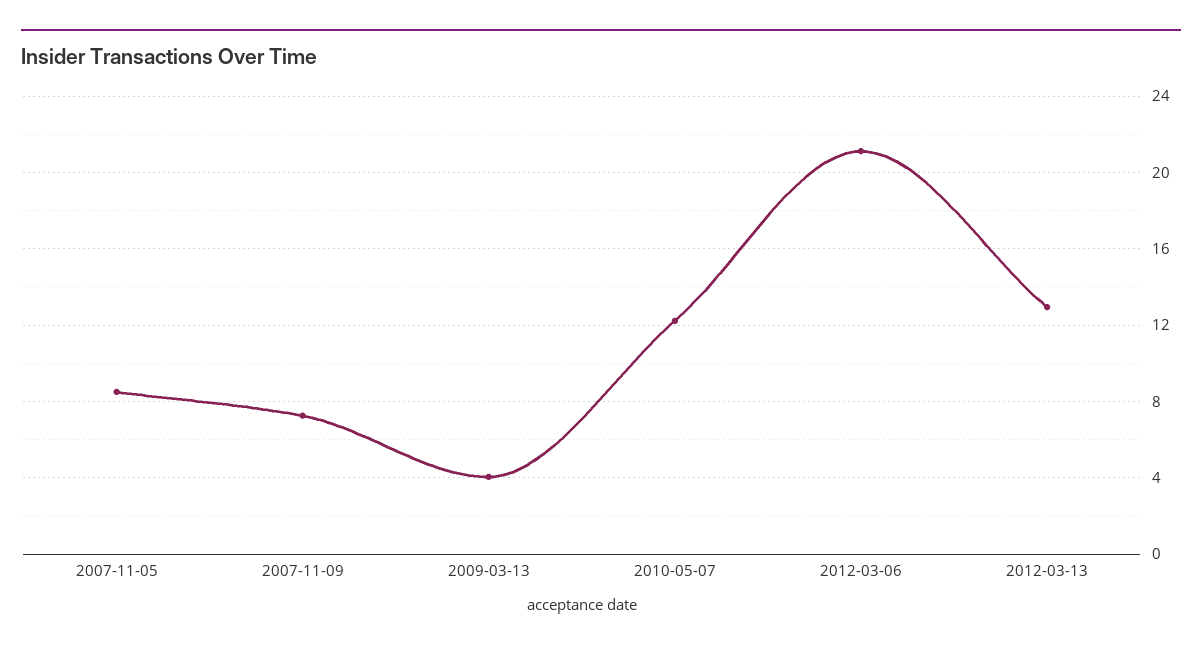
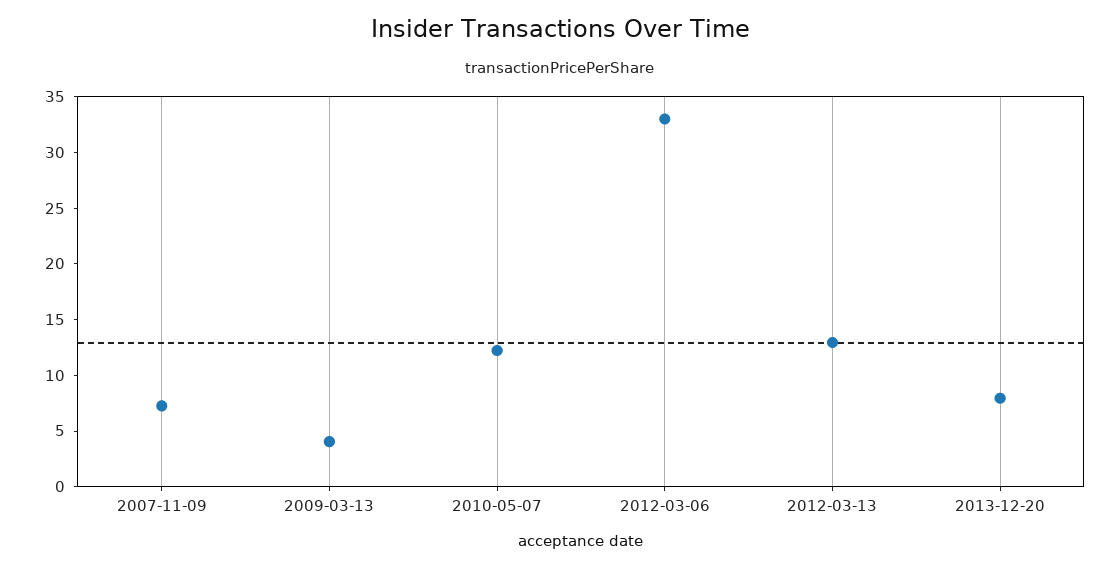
2007-11-05: 8.5 -> none
2012-03-06: 21 -> 33
2013-12-20: none -> 8

